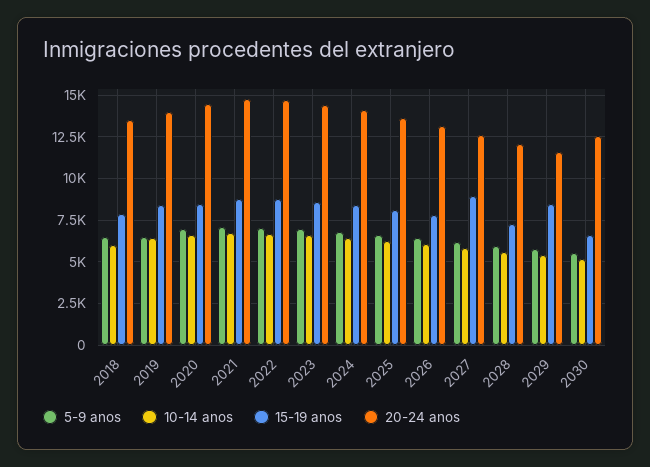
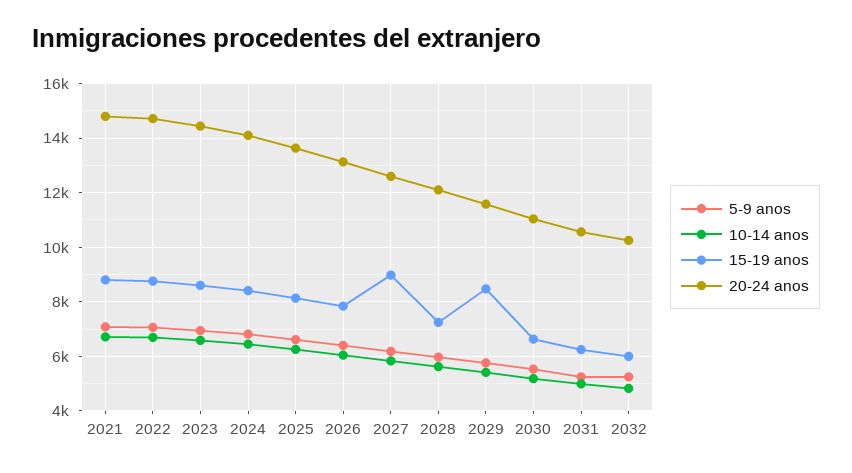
5-9 anos, 2018: 6500 -> none
10-14 anos, 2018: 6000 -> none
15-19 anos, 2018: 8000 -> none
20-24 anos, 2018: 13500 -> none
5-9 anos, 2019: 6500 -> none
10-14 anos, 2019: 6500 -> none
15-19 anos, 2019: 8500 -> none
20-24 anos, 2019: 14000 -> none
5-9 anos, 2020: 7000 -> none
10-14 anos, 2020: 6500 -> none
15-19 anos, 2020: 8500 -> none
20-24 anos, 2020: 14500 -> none
20-24 anos, 2030: 12500 -> 11000
5-9 anos, 2031: none -> 5250
10-14 anos, 2031: none -> 5000
15-19 anos, 2031: none -> 6250
20-24 anos, 2031: none -> 10500
5-9 anos, 2032: none -> 5250
10-14 anos, 2032: none -> 4750
15-19 anos, 2032: none -> 6000
20-24 anos, 2032: none -> 10250

